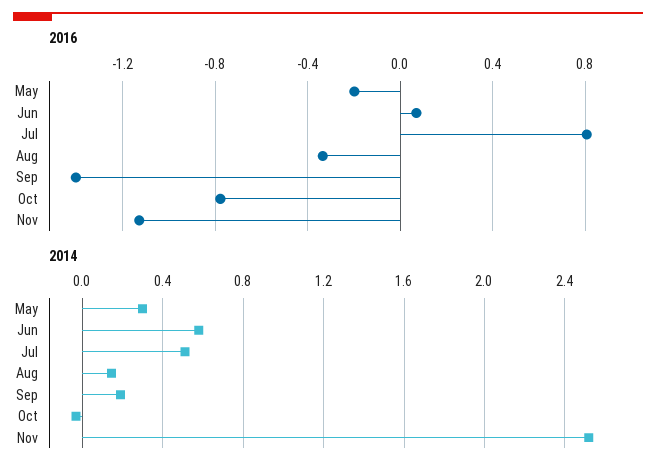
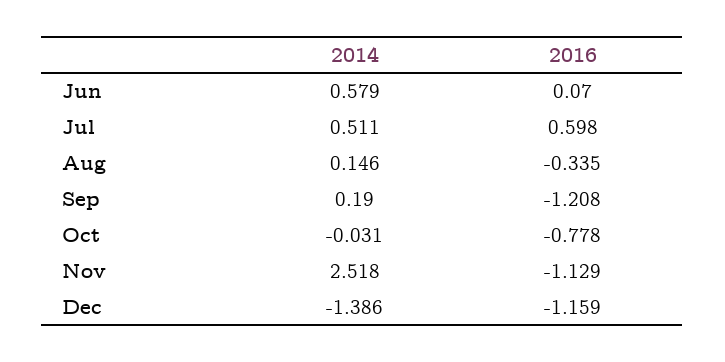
2016, May: -0.2 -> none
2016, Jul: 0.8 -> 0.598
2016, Sep: -1.4 -> -1.208
2014, May: 0.3 -> none
2014, Dec: none -> -1.386
2016, Dec: none -> -1.159

